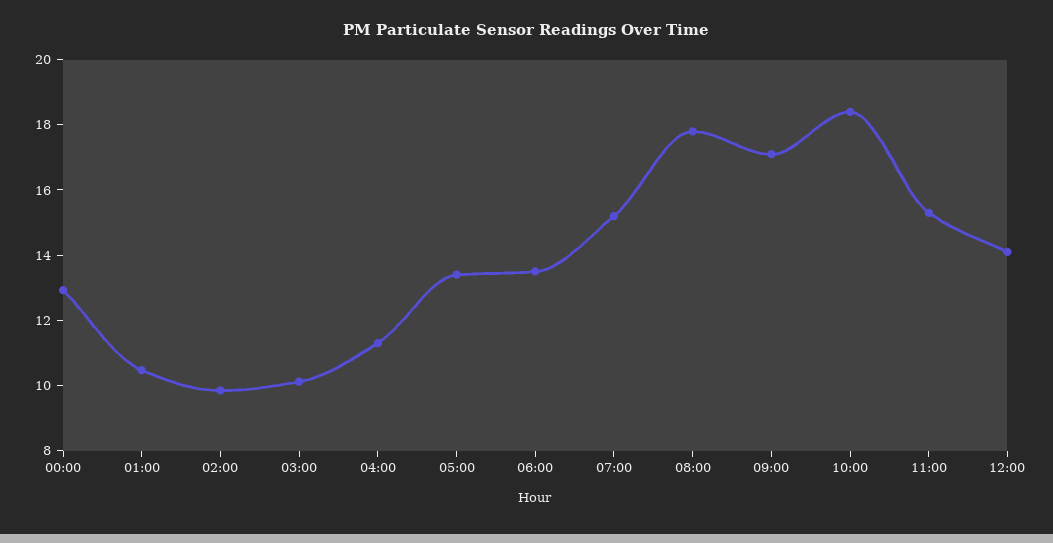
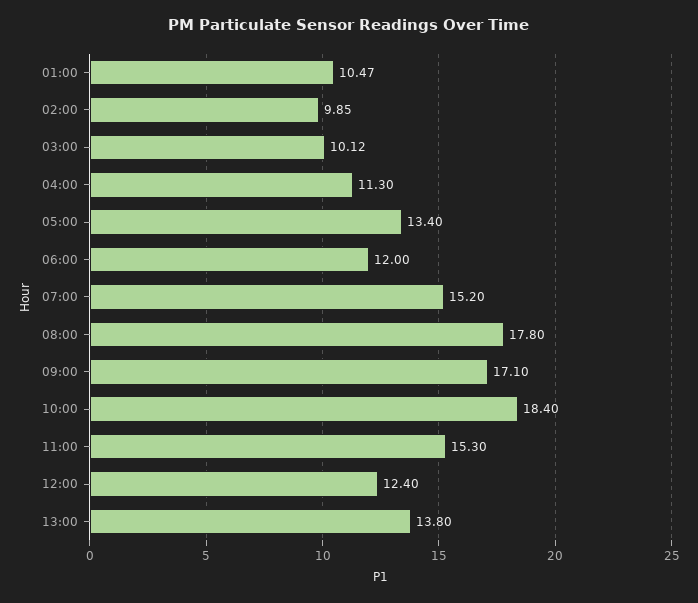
00:00: 13 -> none
06:00: 13.5 -> 12
12:00: 14 -> 12.4
13:00: none -> 13.8

